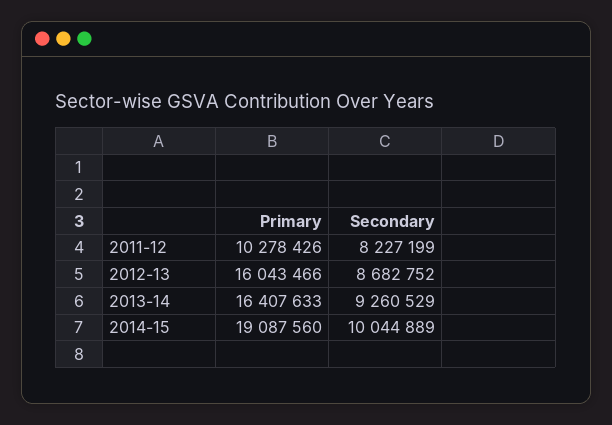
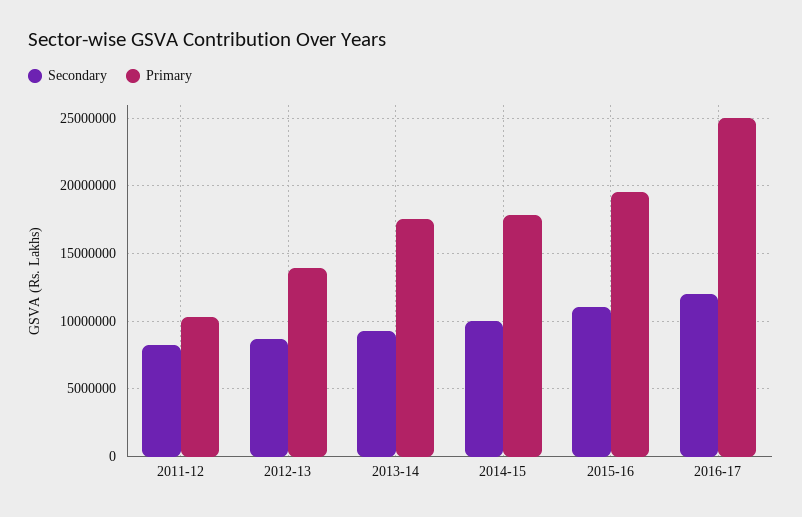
Primary, 2012-13: 16043466 -> 14000000
Primary, 2013-14: 16407633 -> 17500000
Primary, 2014-15: 19087560 -> 18000000
Secondary, 2015-16: none -> 11000000
Primary, 2015-16: none -> 19500000
Secondary, 2016-17: none -> 12000000
Primary, 2016-17: none -> 25000000

